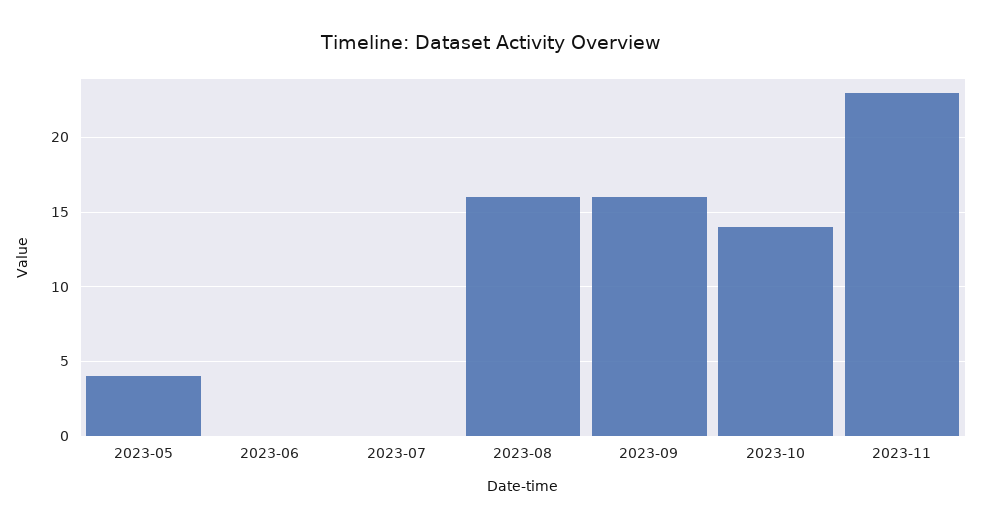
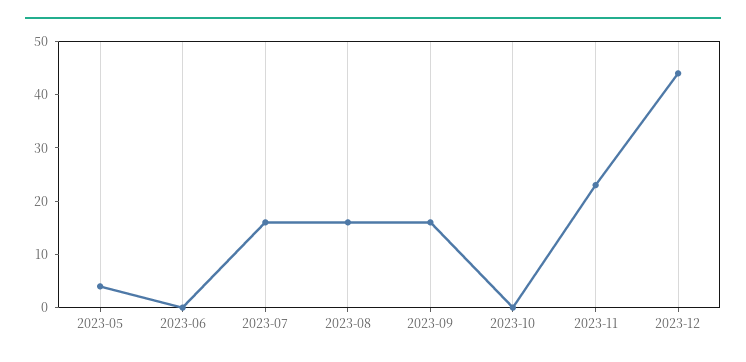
2023-07: 0 -> 15
2023-10: 14 -> 0
2023-12: none -> 45

